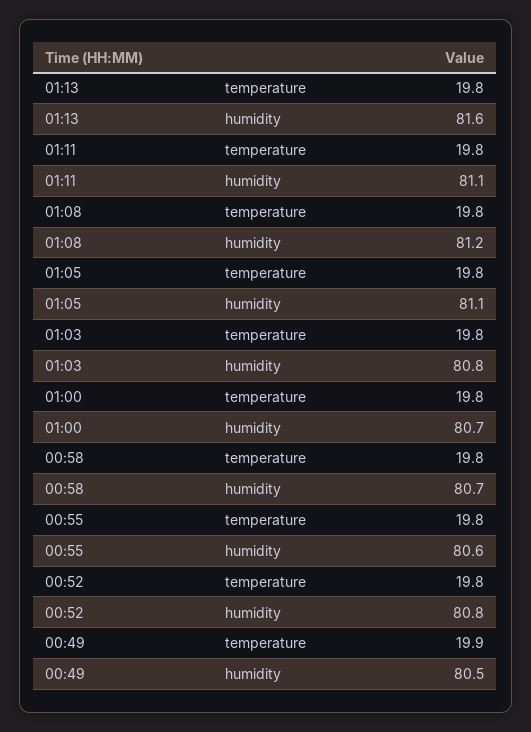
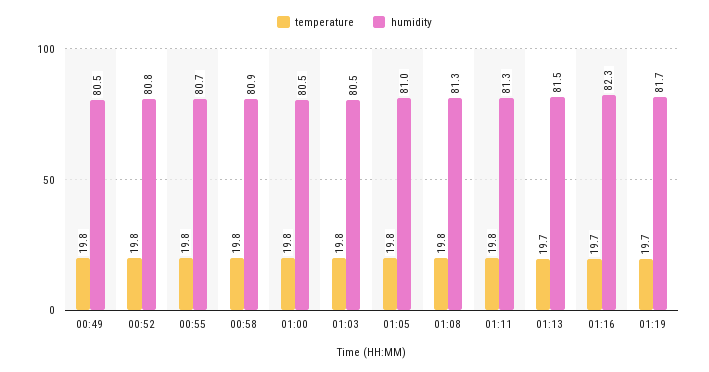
temperature, 01:13: 19.8 -> 19.7
humidity, 01:13: 81.6 -> 81.5
humidity, 01:11: 81.1 -> 81.3
humidity, 01:08: 81.2 -> 81.3
humidity, 01:05: 81.1 -> 81
humidity, 01:03: 80.8 -> 80.5
humidity, 01:00: 80.7 -> 80.5
humidity, 00:58: 80.7 -> 80.9
humidity, 00:55: 80.6 -> 80.7
temperature, 00:49: 19.9 -> 19.8
temperature, 01:16: none -> 19.7
humidity, 01:16: none -> 82.3
temperature, 01:19: none -> 19.7
humidity, 01:19: none -> 81.7

